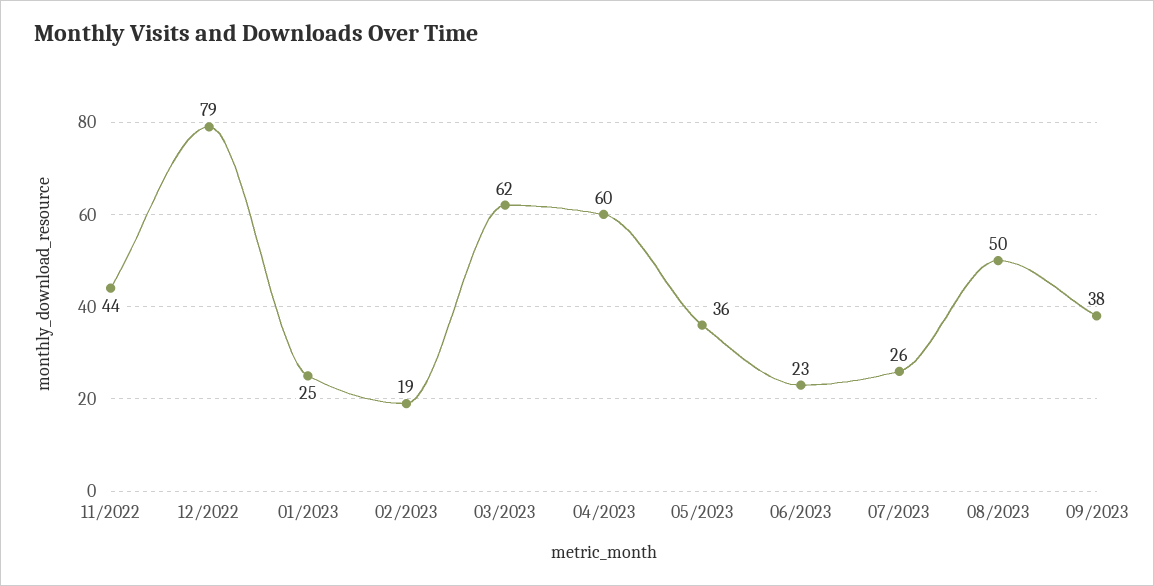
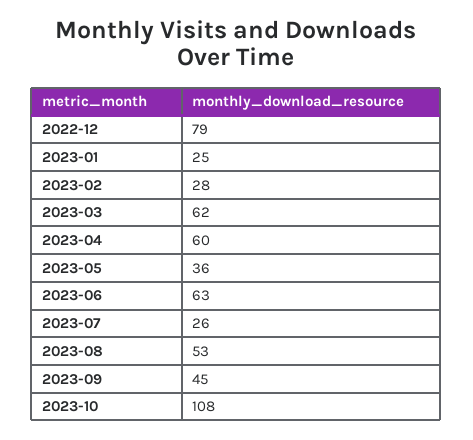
11/2022: 44 -> none
02/2023: 19 -> 28
06/2023: 23 -> 63
08/2023: 50 -> 53
09/2023: 38 -> 45
2023-10: none -> 108

